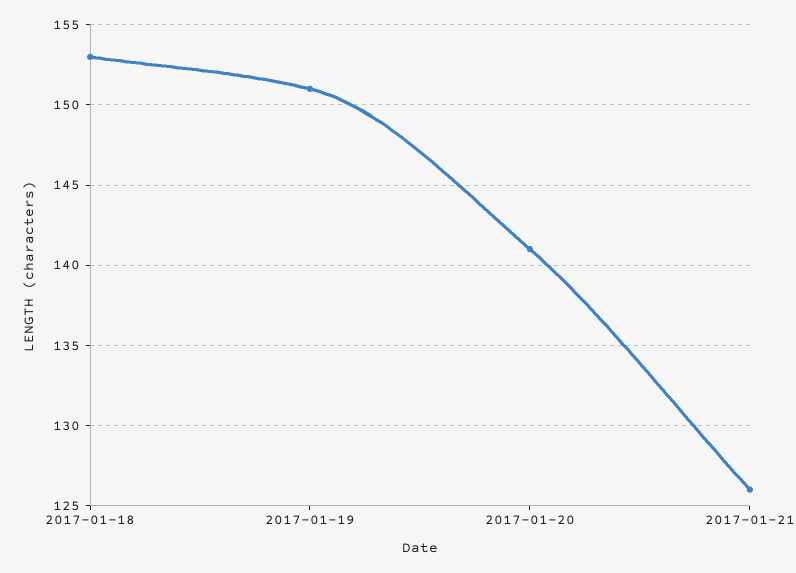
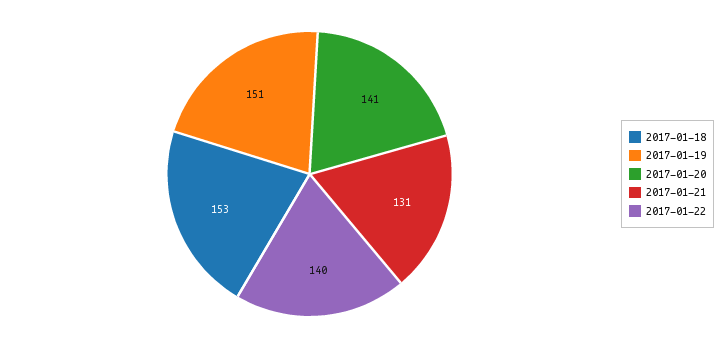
2017-01-21: 126 -> 131
2017-01-22: none -> 140

